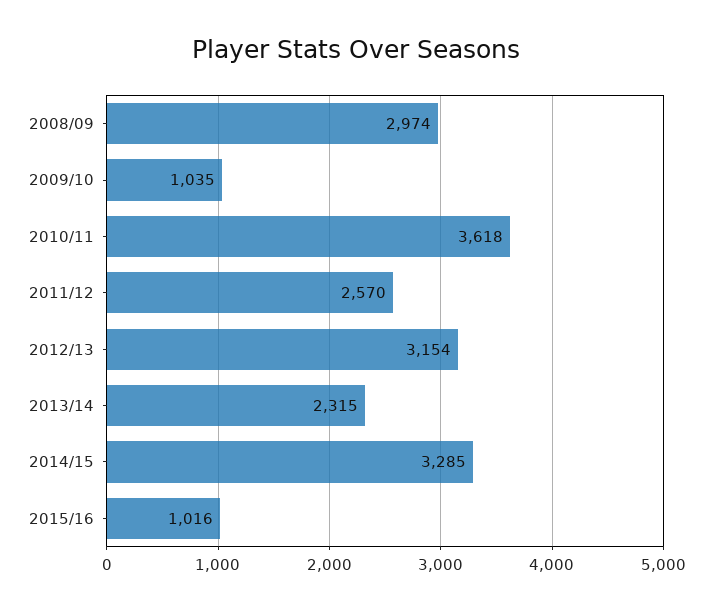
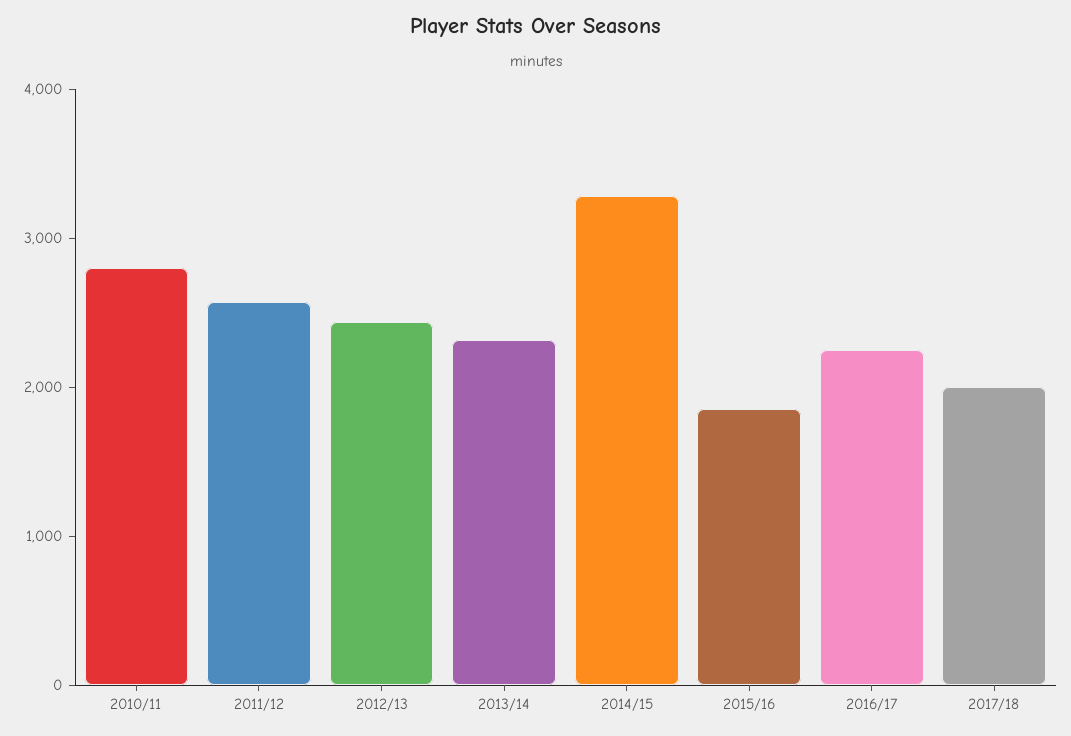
2008/09: 2974 -> none
2009/10: 1035 -> none
2010/11: 3618 -> 2800
2012/13: 3154 -> 2400
2015/16: 1016 -> 1800
2016/17: none -> 2200
2017/18: none -> 2000

